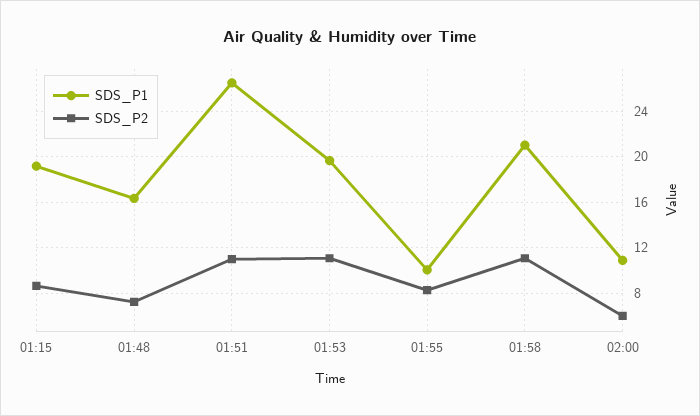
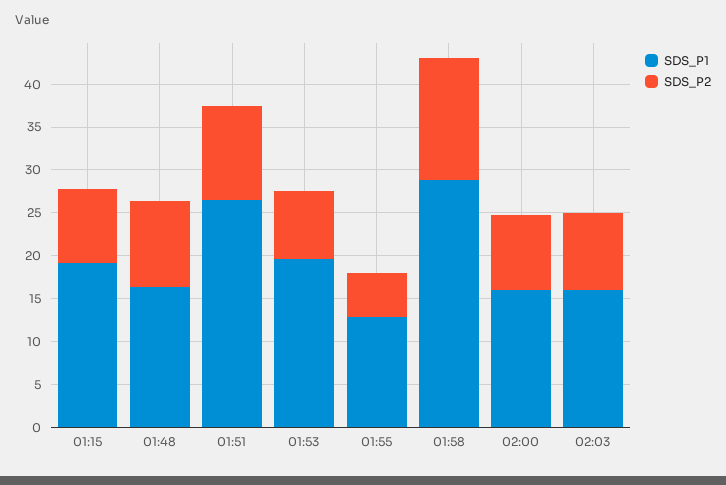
SDS_P2, 01:48: 7 -> 10
SDS_P2, 01:53: 11 -> 8
SDS_P1, 01:55: 10 -> 13
SDS_P2, 01:55: 8 -> 5
SDS_P1, 01:58: 21 -> 29
SDS_P2, 01:58: 11 -> 14
SDS_P1, 02:00: 11 -> 16
SDS_P2, 02:00: 6 -> 9
SDS_P1, 02:03: none -> 16
SDS_P2, 02:03: none -> 9

